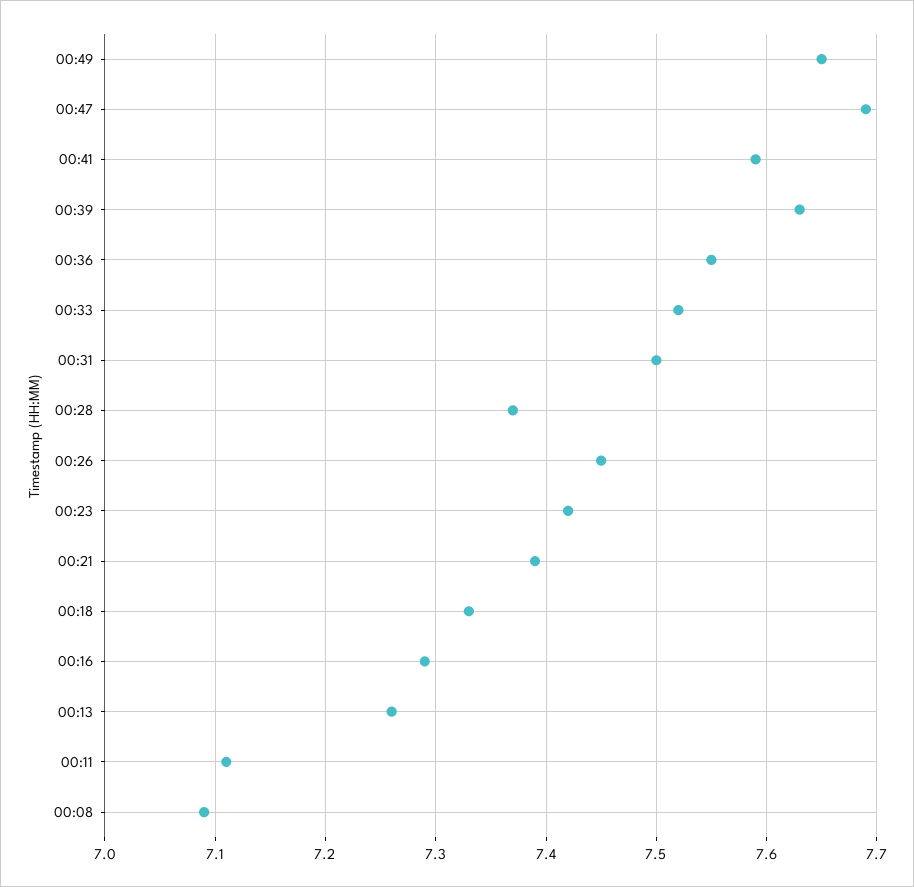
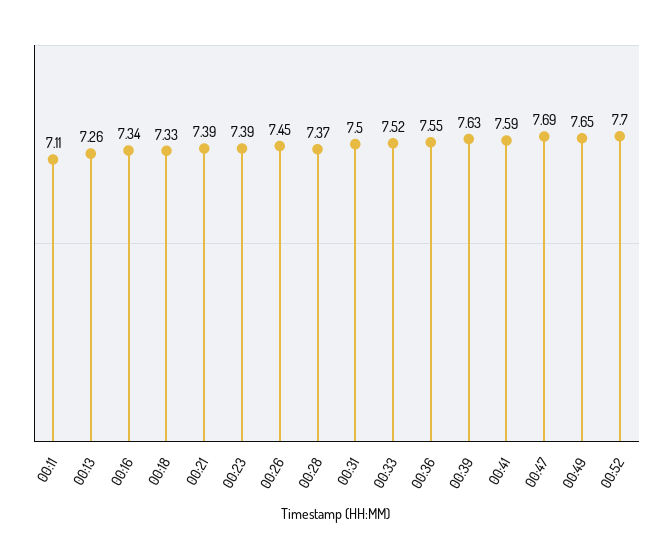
00:23: 7.42 -> 7.39
00:16: 7.29 -> 7.34
00:08: 7.09 -> none
00:52: none -> 7.7

